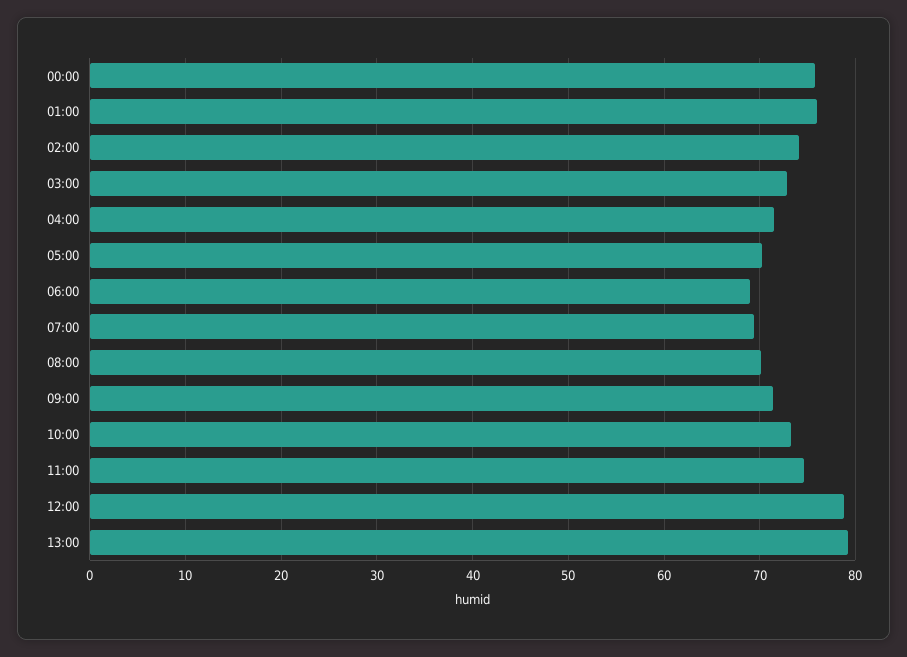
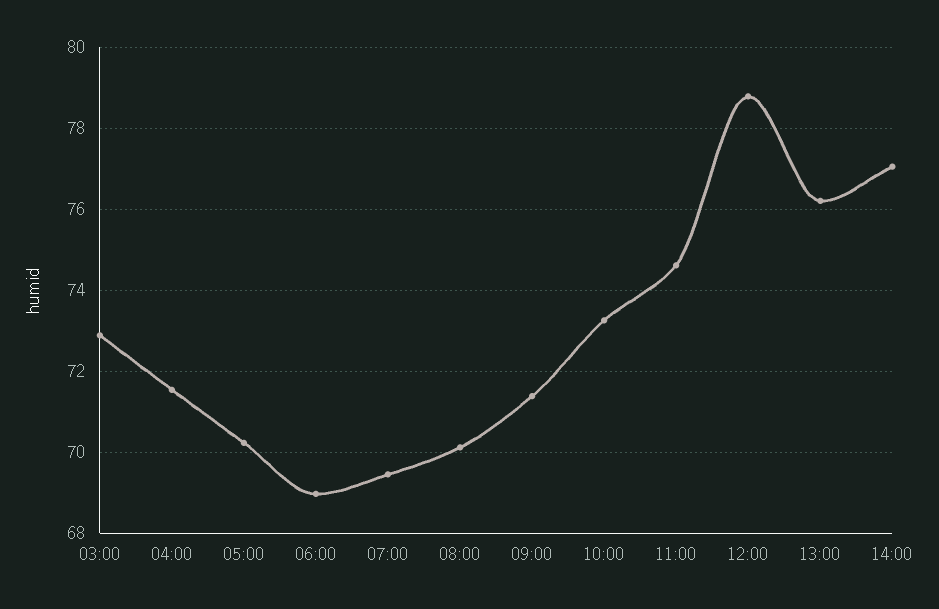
00:00: 76 -> none
01:00: 76 -> none
02:00: 74 -> none
13:00: 79 -> 76.2
14:00: none -> 77

